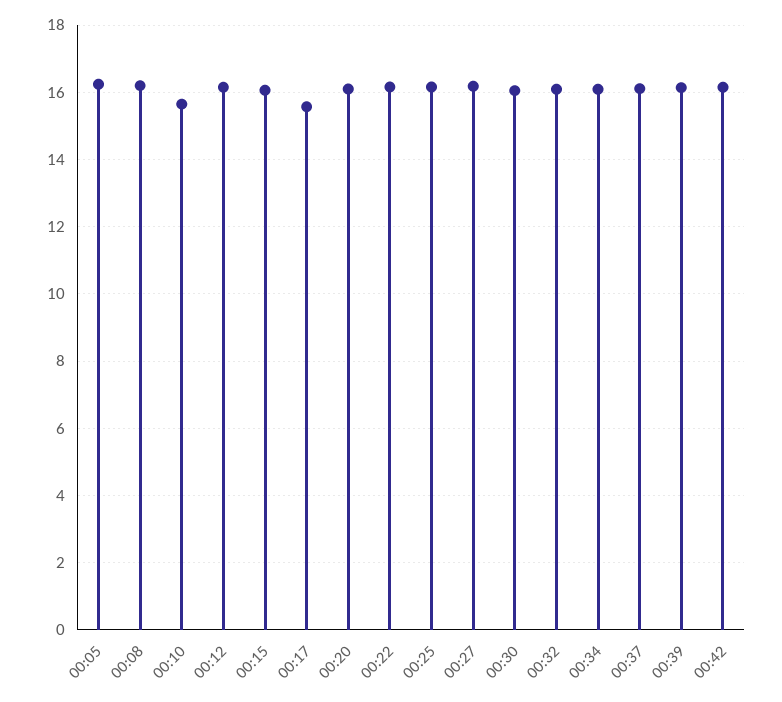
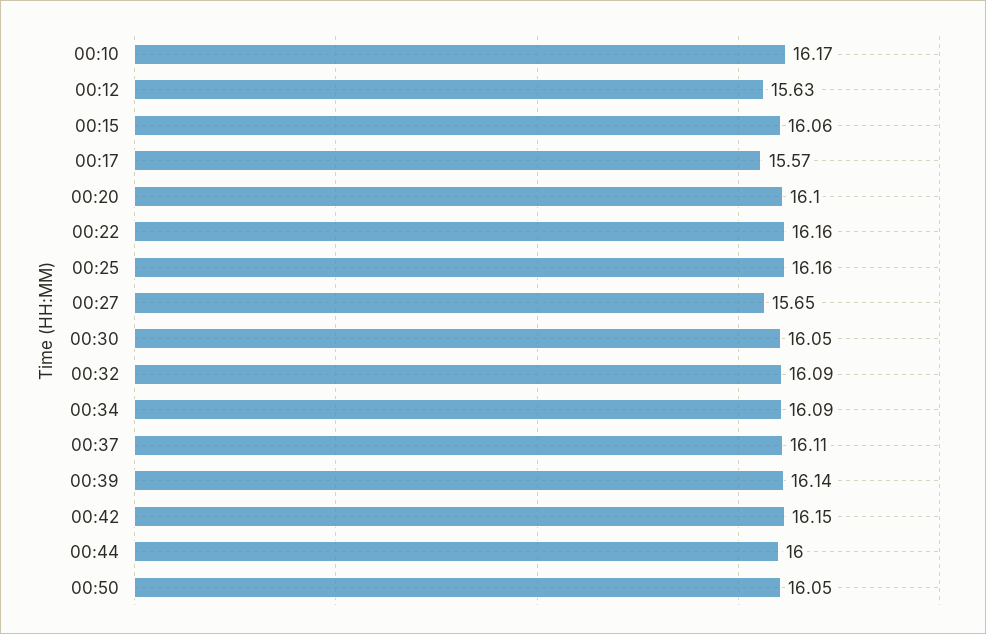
00:05: 16.2 -> none
00:08: 16.2 -> none
00:10: 15.6 -> 16.17
00:12: 16.2 -> 15.63
00:27: 16.2 -> 15.65
00:44: none -> 16
00:50: none -> 16.05

